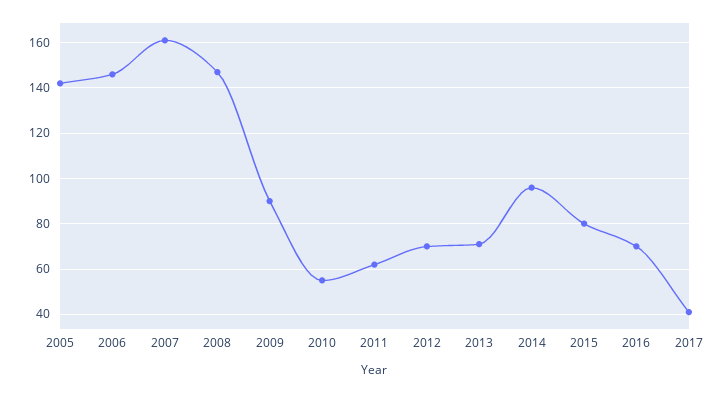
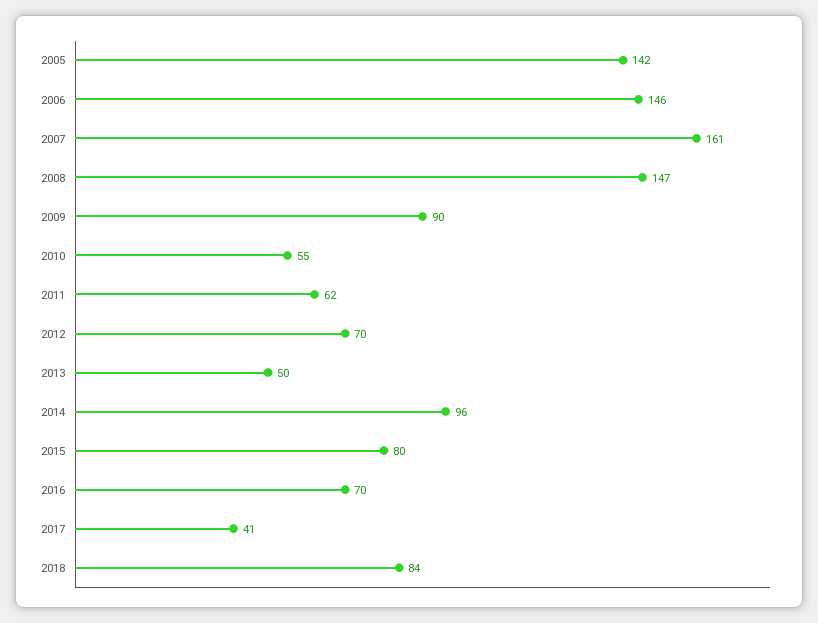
2013: 70 -> 50
2018: none -> 84

